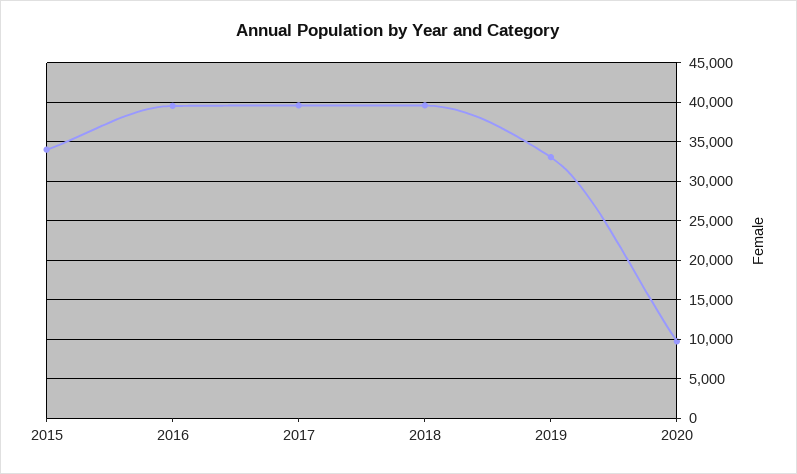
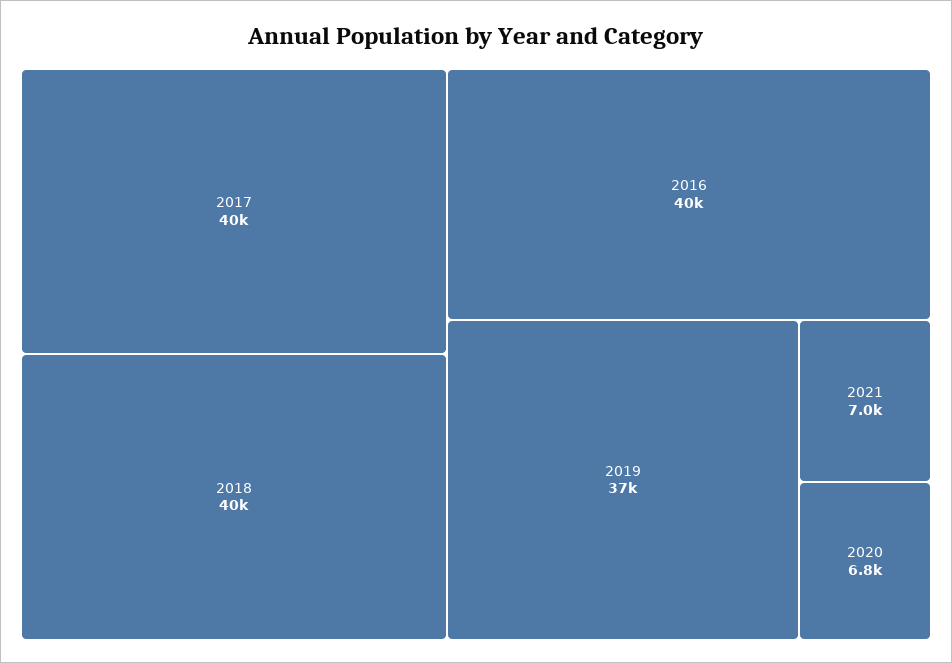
2015: 34000 -> none
2019: 33000 -> 37000
2020: 10000 -> 6800
2021: none -> 7000

